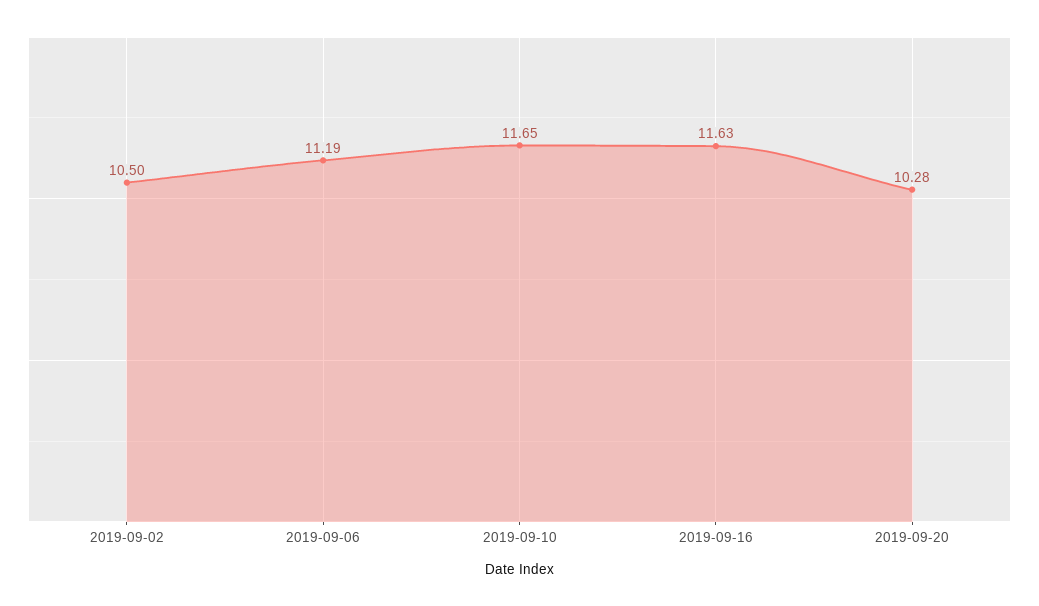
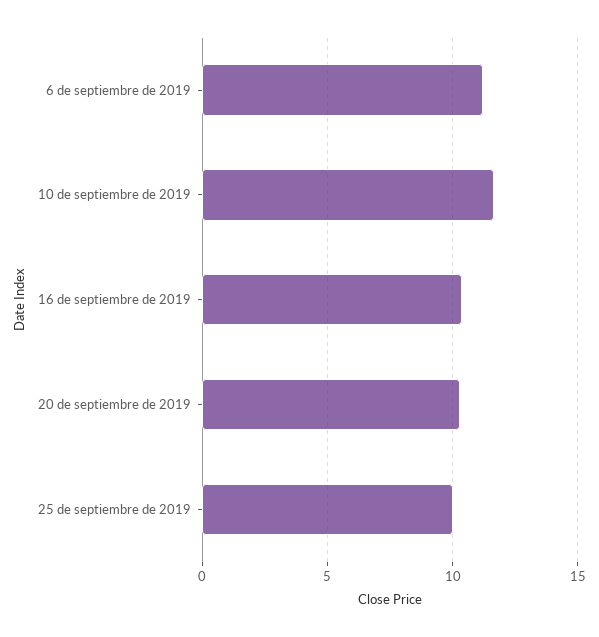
2019-09-02: 10.5 -> none
2019-09-16: 11.63 -> 10.5
25 de septiembre de 2019: none -> 10

